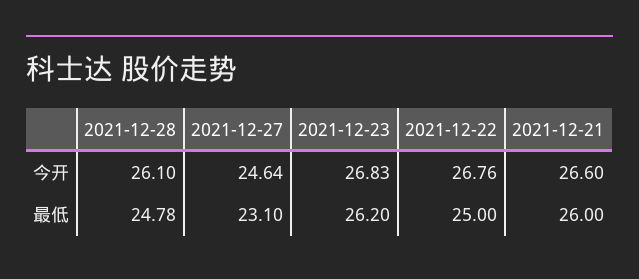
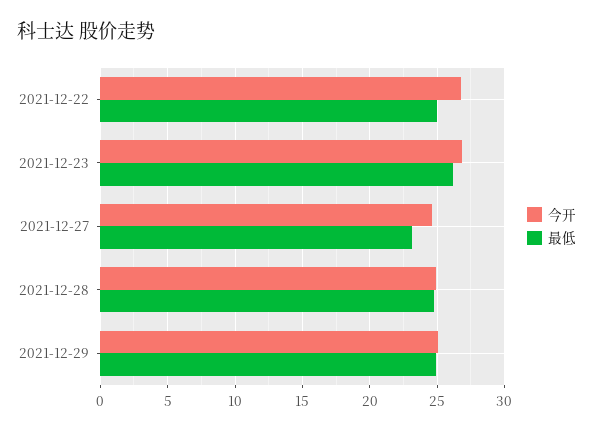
今开, 2021-12-28: 26.1 -> 25
今开, 2021-12-21: 26.6 -> none
最低, 2021-12-21: 26 -> none
今开, 2021-12-29: none -> 25
最低, 2021-12-29: none -> 25

